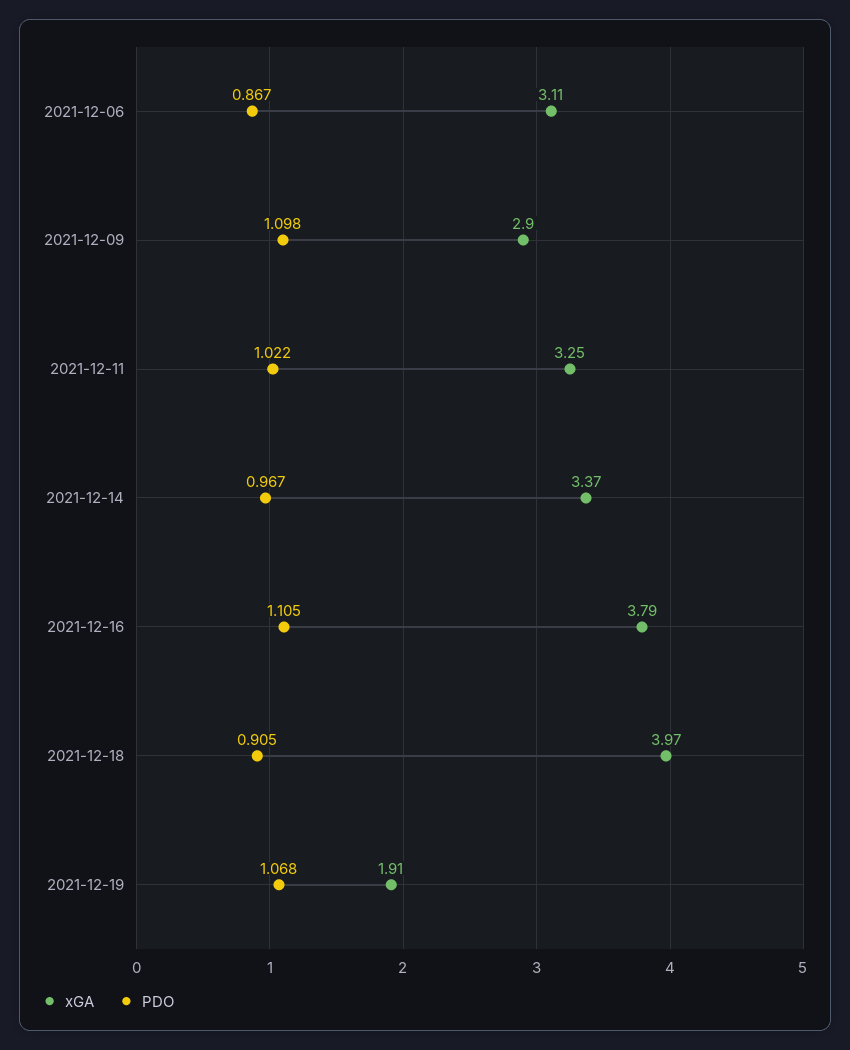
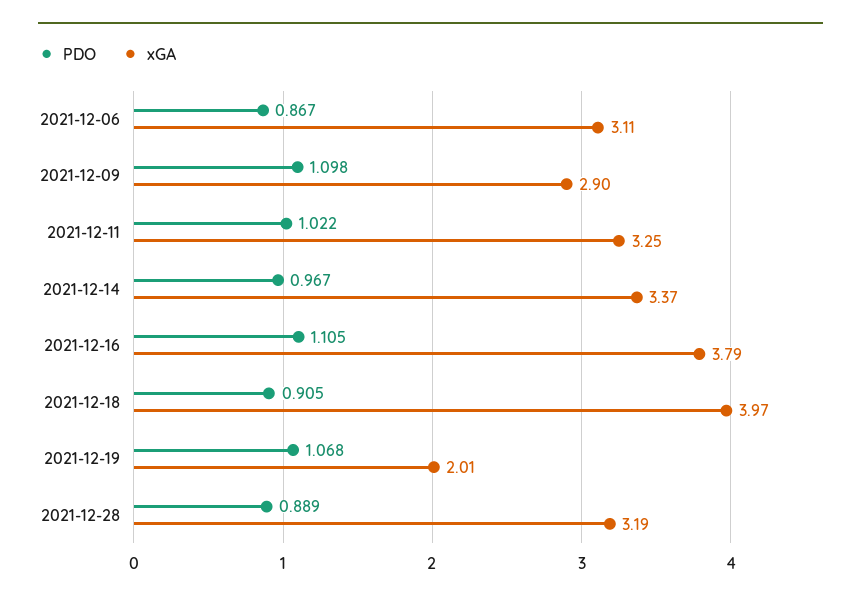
xGA, 2021-12-19: 1.91 -> 2.01
PDO, 2021-12-28: none -> 0.889
xGA, 2021-12-28: none -> 3.19

